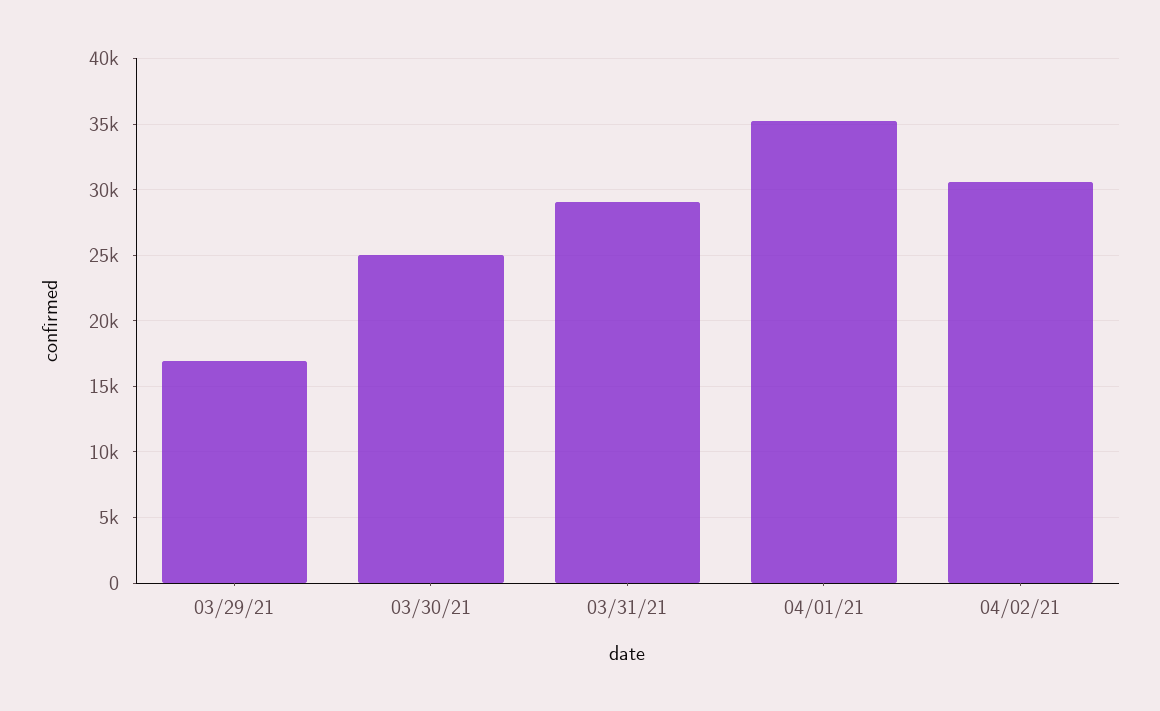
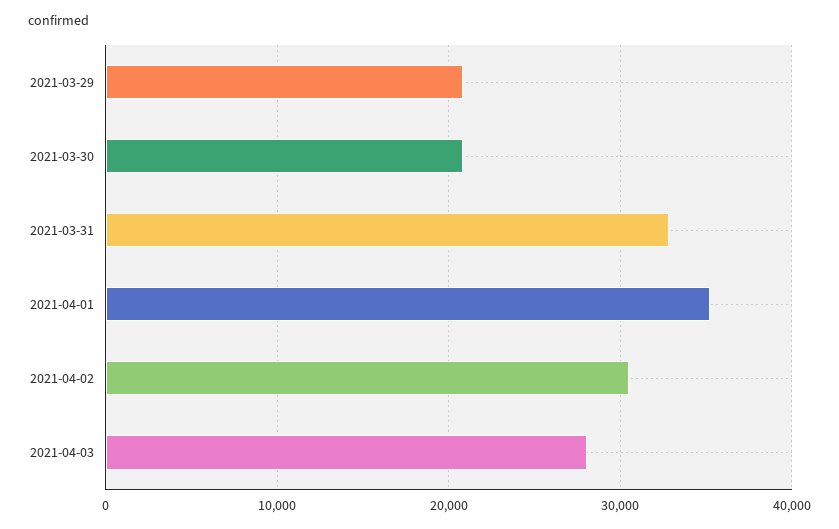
03/29/21: 17000 -> 21000
03/30/21: 25000 -> 21000
03/31/21: 29000 -> 33000
2021-04-03: none -> 28000

